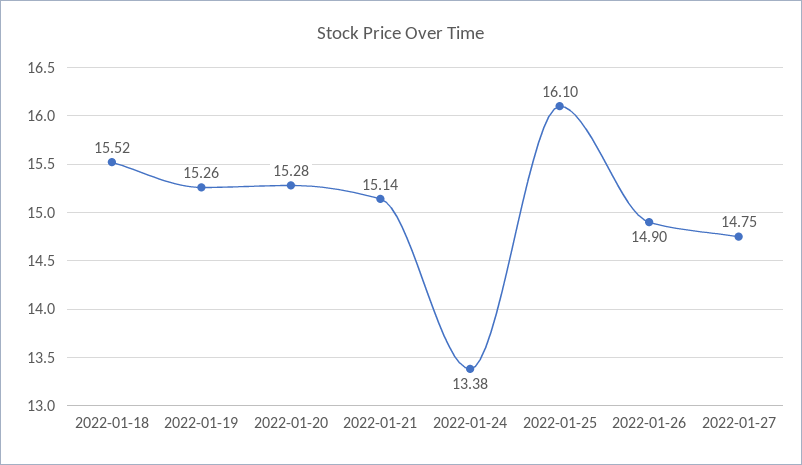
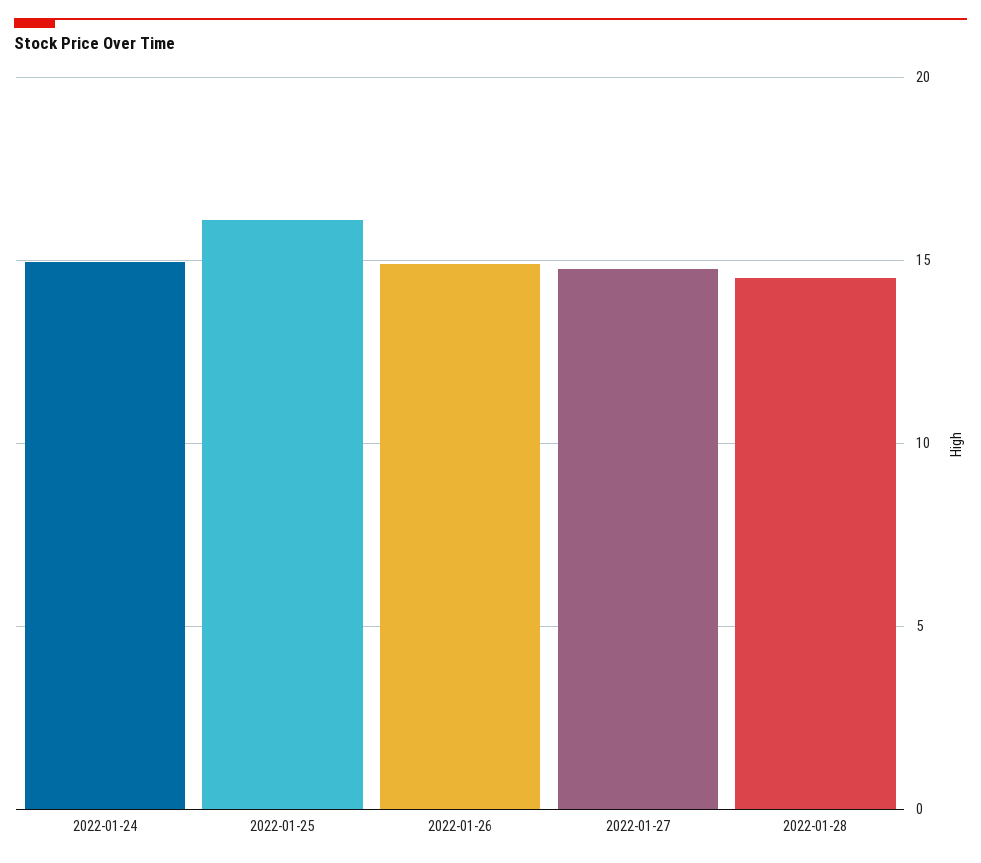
2022-01-18: 15.52 -> none
2022-01-19: 15.26 -> none
2022-01-20: 15.28 -> none
2022-01-21: 15.14 -> none
2022-01-24: 13.38 -> 15
2022-01-28: none -> 14.5

